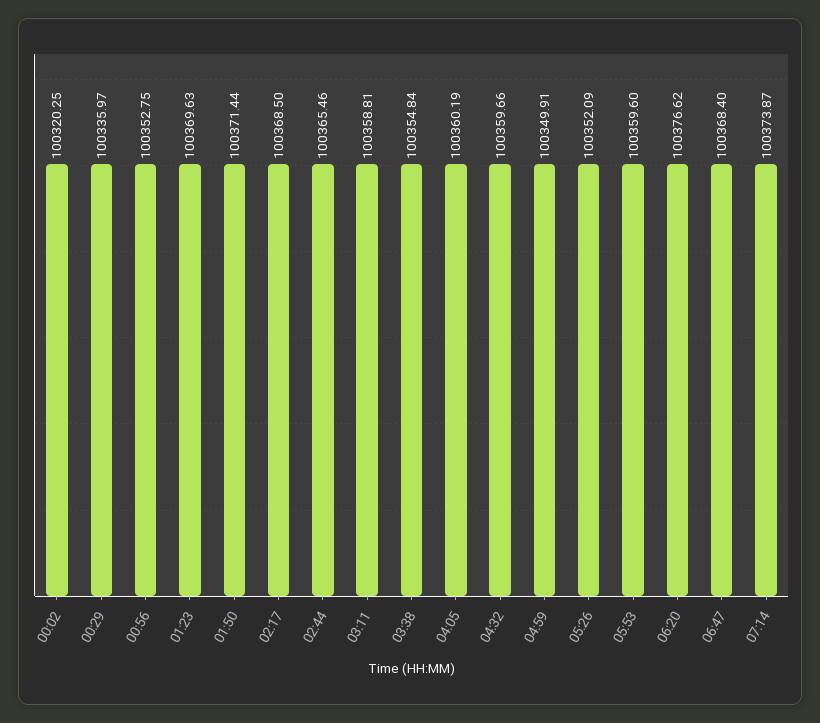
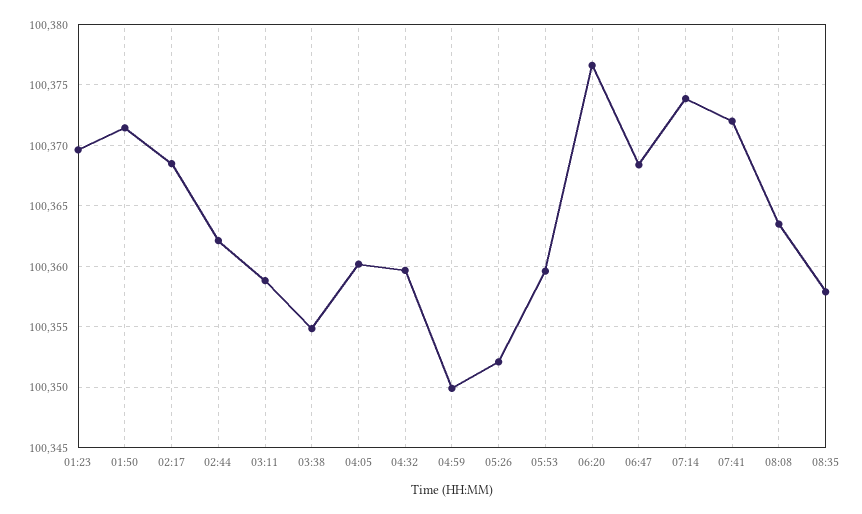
00:02: 100320.25 -> none
00:29: 100335.97 -> none
00:56: 100352.75 -> none
02:44: 100365.46 -> 100362
07:41: none -> 100372
08:08: none -> 100363.5
08:35: none -> 100358

